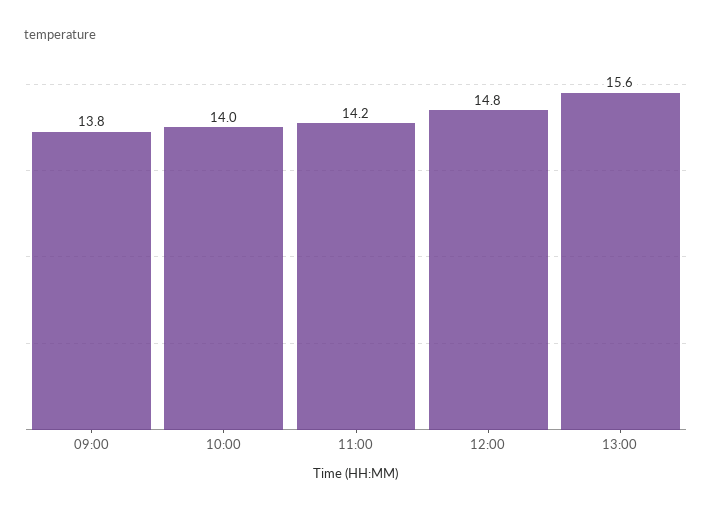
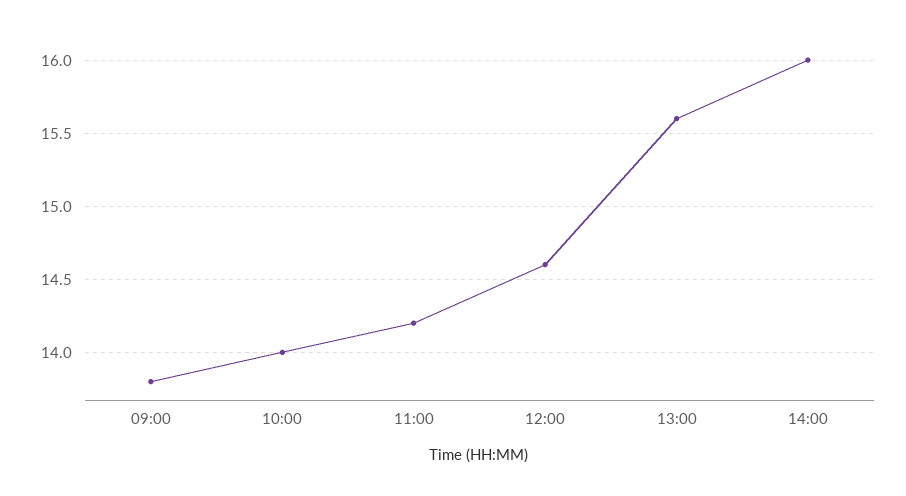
12:00: 14.8 -> 14.6
14:00: none -> 16

